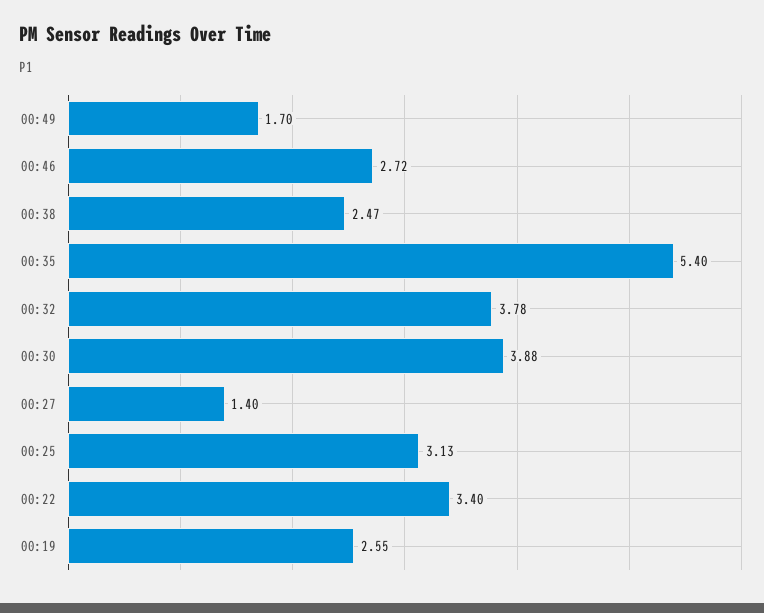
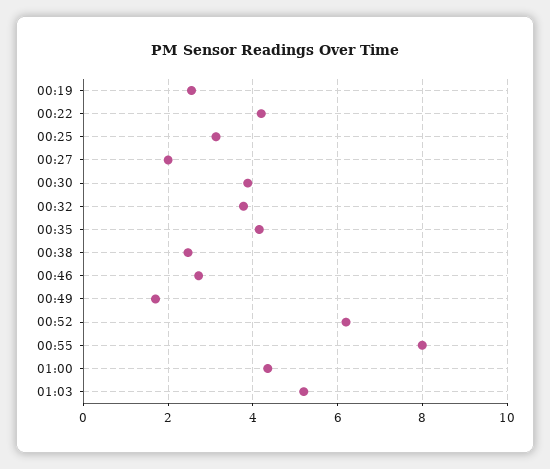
00:35: 5.4 -> 4.2
00:27: 1.4 -> 2
00:22: 3.4 -> 4.2
00:52: none -> 6.2
00:55: none -> 8
01:00: none -> 4.4
01:03: none -> 5.2

